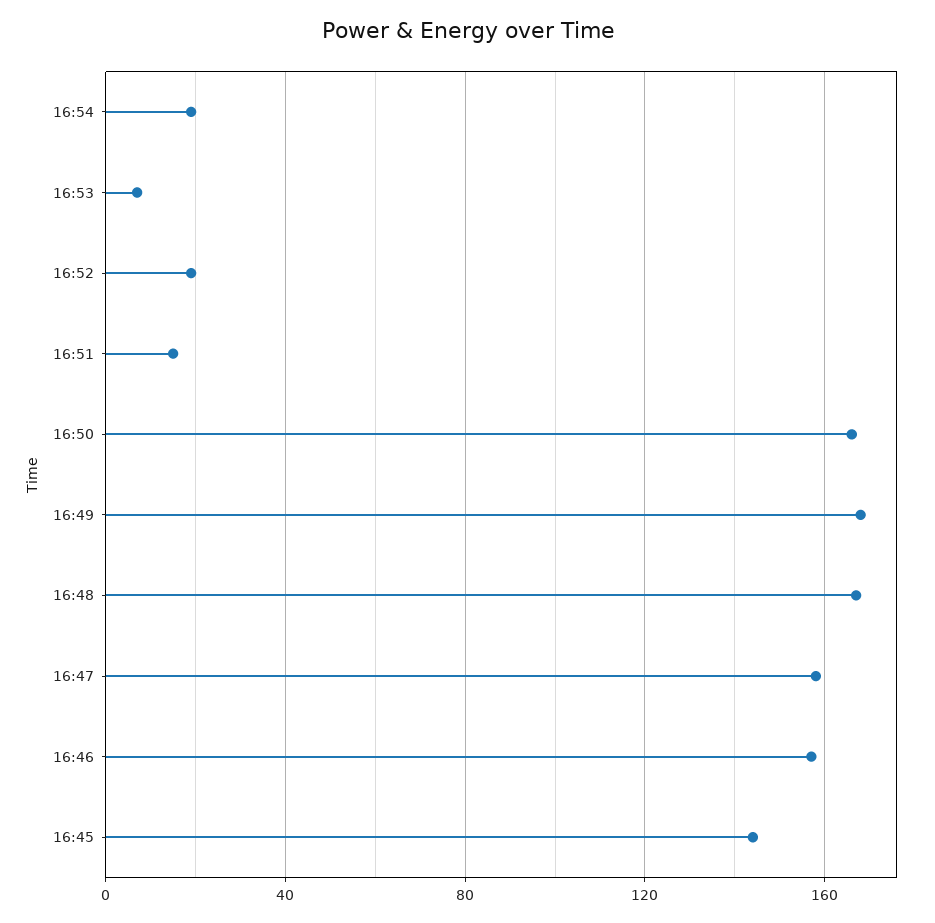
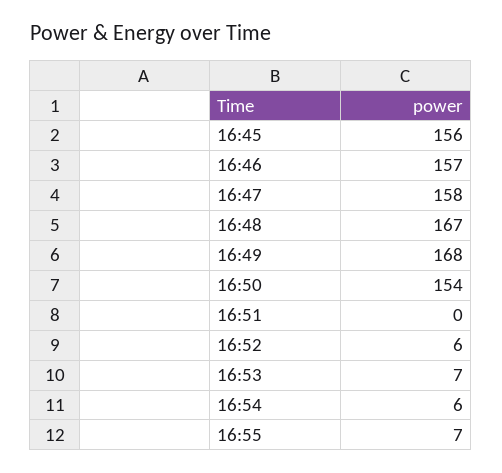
16:54: 20 -> 6
16:52: 20 -> 6
16:51: 15 -> 0
16:50: 165 -> 154
16:45: 145 -> 156
16:55: none -> 7

